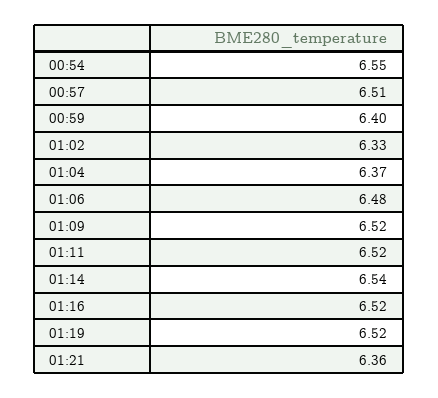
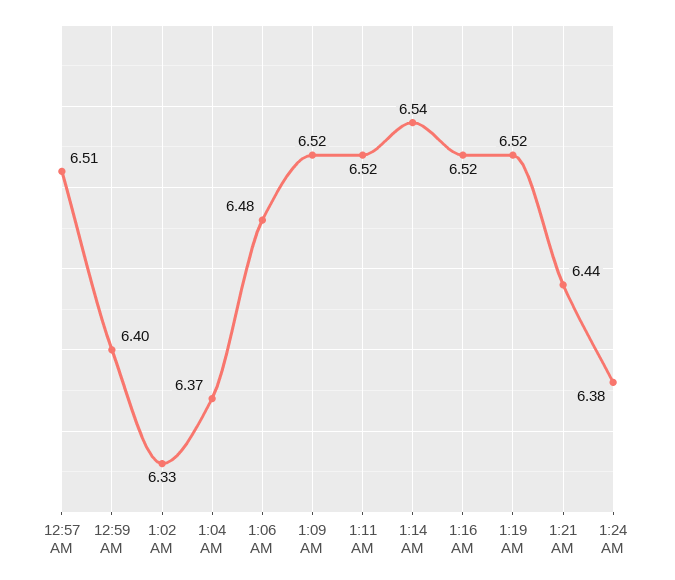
00:54: 6.55 -> none
01:21: 6.36 -> 6.44
1:24 AM: none -> 6.38

